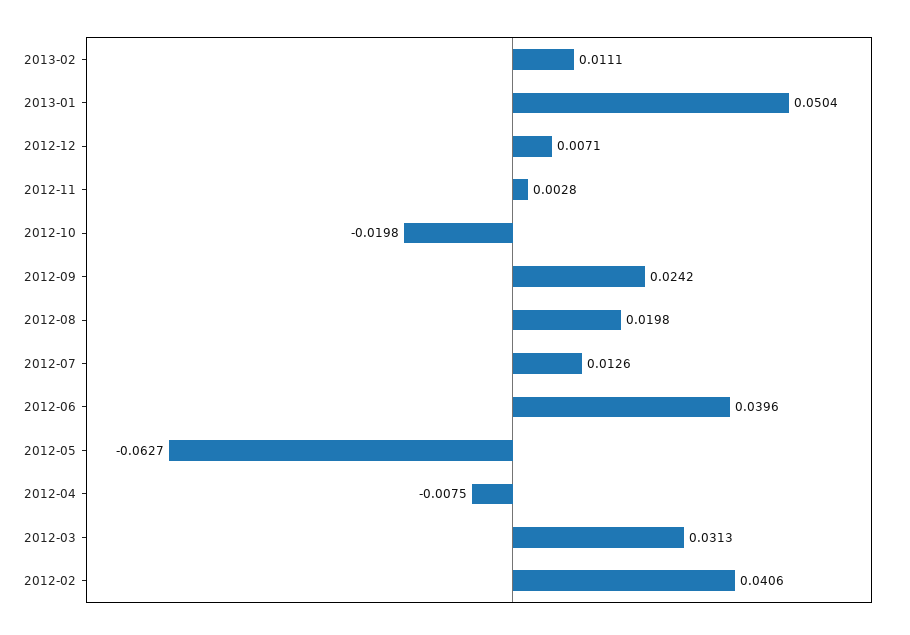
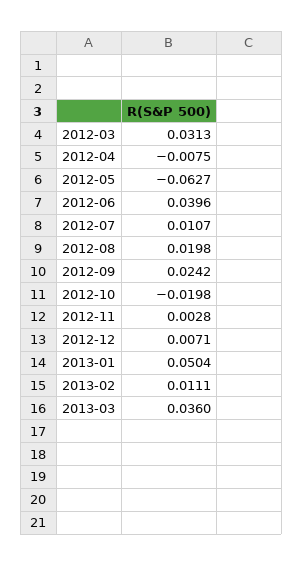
2012-07: 0.0126 -> 0.0107
2012-02: 0.0406 -> none
2013-03: none -> 0.036

